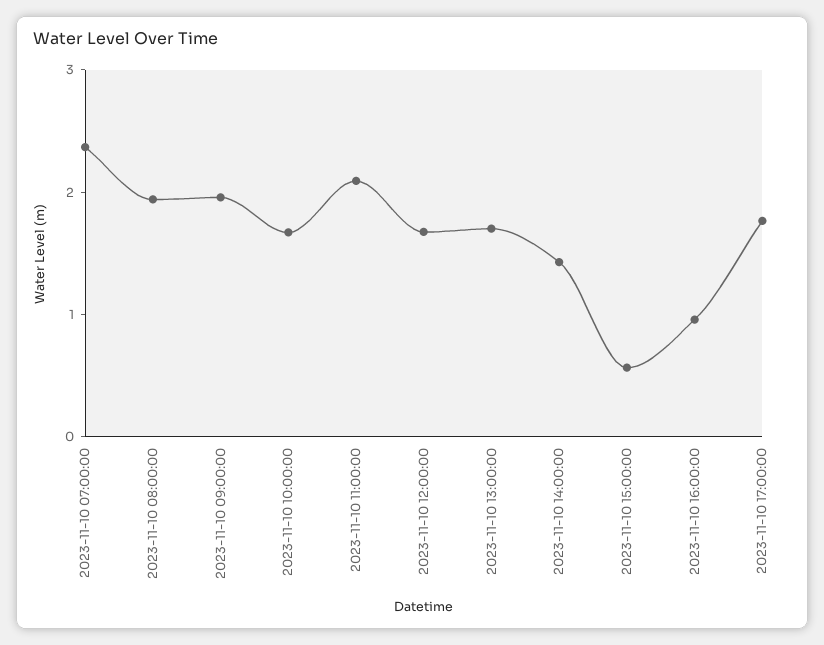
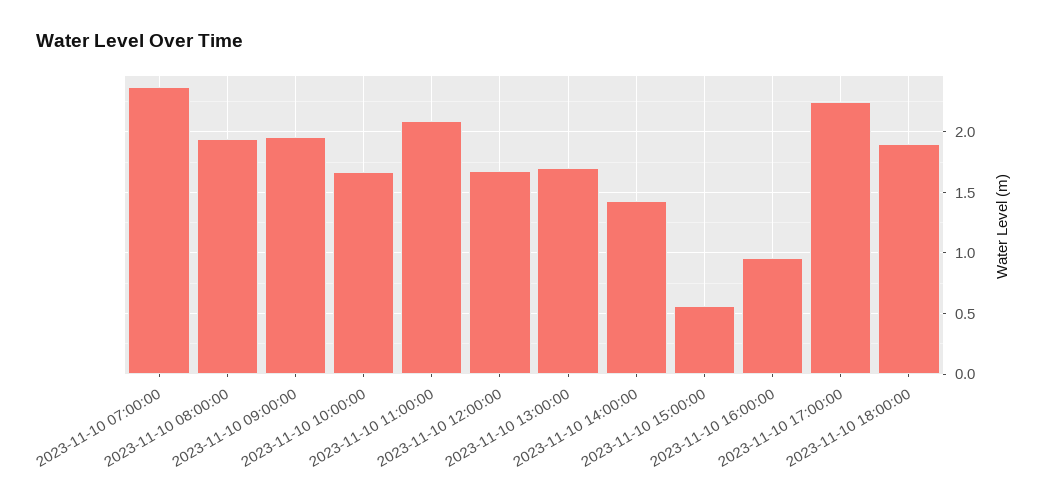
2023-11-10 17:00:00: 1.8 -> 2.25
2023-11-10 18:00:00: none -> 1.9

